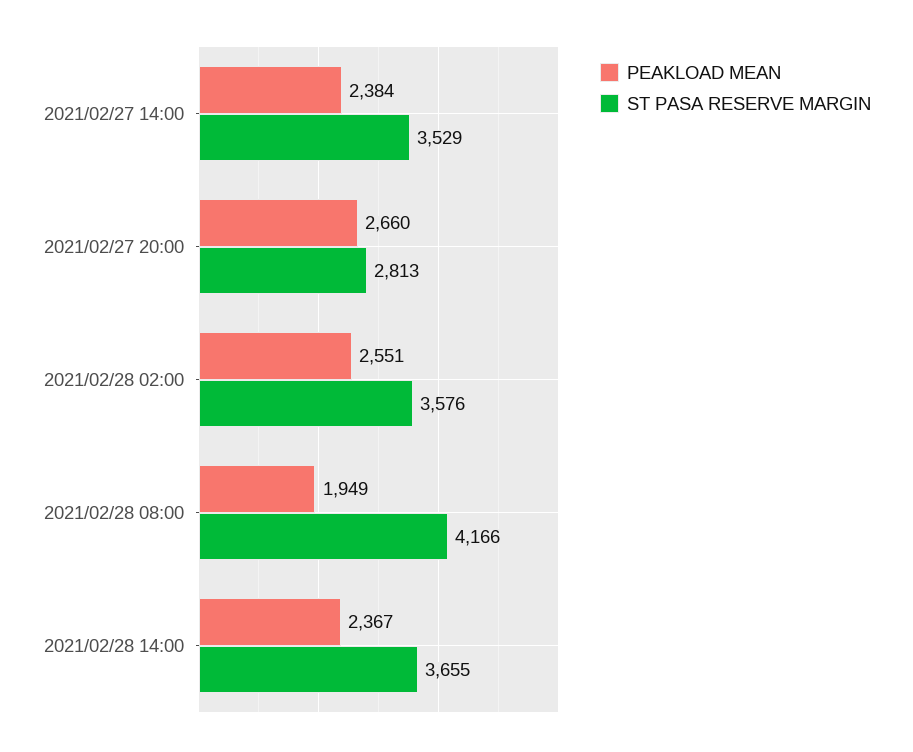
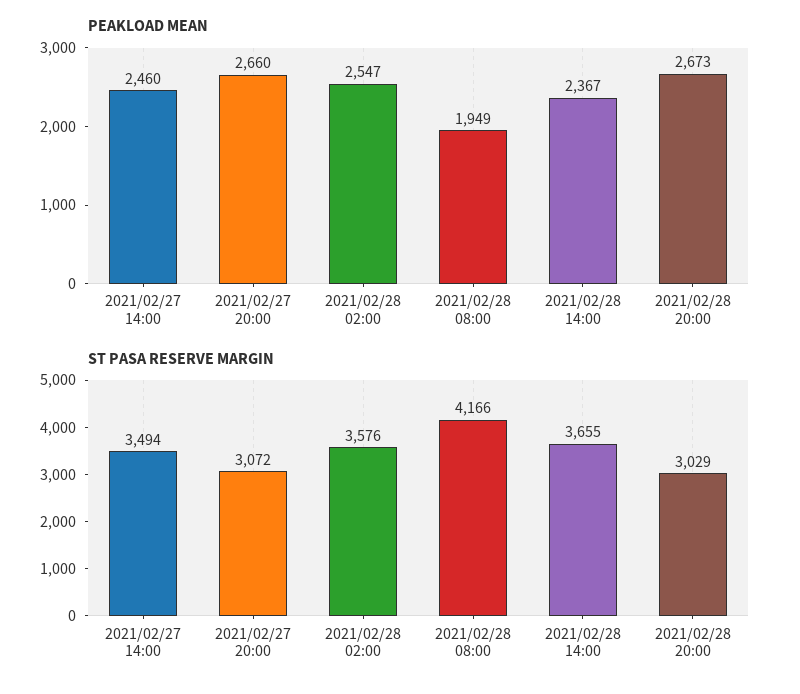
PEAKLOAD MEAN, 2021/02/27 14:00: 2384 -> 2460
ST PASA RESERVE MARGIN, 2021/02/27 14:00: 3529 -> 3494
ST PASA RESERVE MARGIN, 2021/02/27 20:00: 2813 -> 3072
PEAKLOAD MEAN, 2021/02/28 02:00: 2551 -> 2547
PEAKLOAD MEAN, 2021/02/28 20:00: none -> 2673
ST PASA RESERVE MARGIN, 2021/02/28 20:00: none -> 3029

